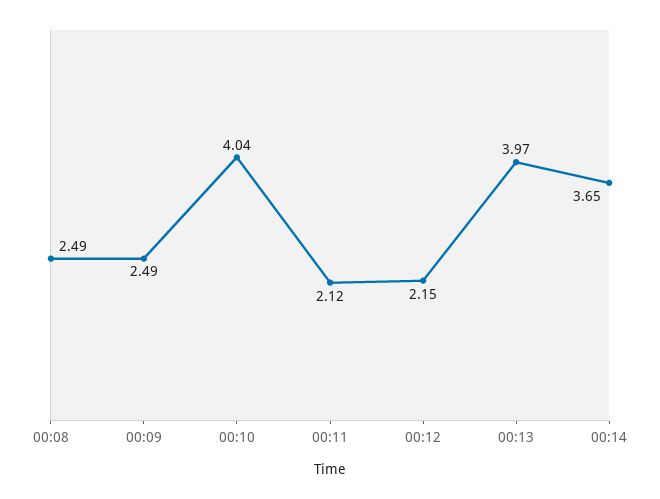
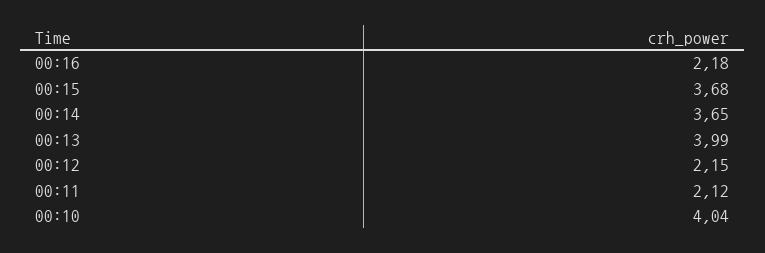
00:08: 2.49 -> none
00:09: 2.49 -> none
00:13: 3.97 -> 3.99
00:16: none -> 2.18
00:15: none -> 3.68

